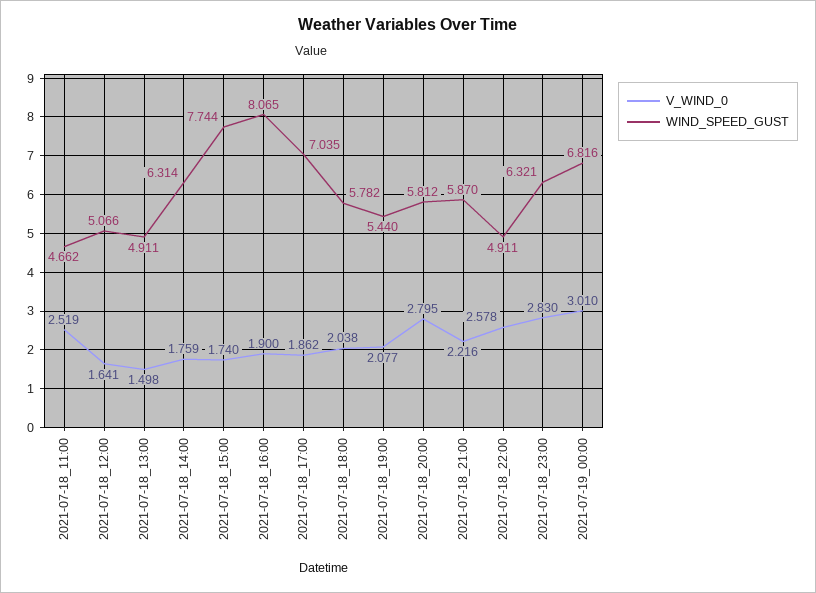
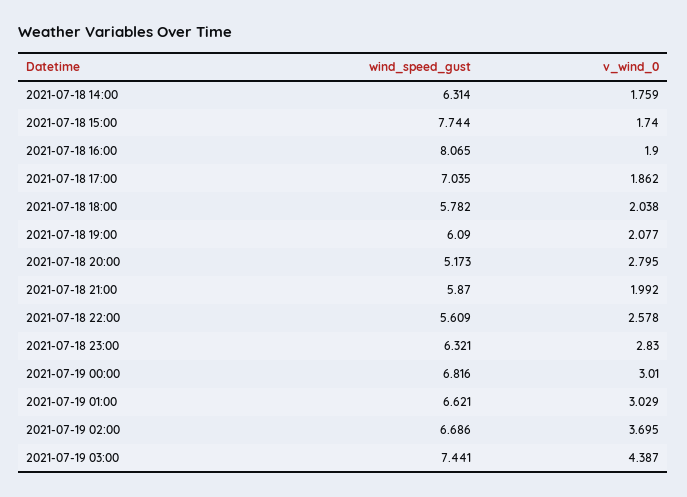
V_WIND_0, 2021-07-18_11:00: 2.519 -> none
WIND_SPEED_GUST, 2021-07-18_11:00: 4.662 -> none
V_WIND_0, 2021-07-18_12:00: 1.641 -> none
WIND_SPEED_GUST, 2021-07-18_12:00: 5.066 -> none
V_WIND_0, 2021-07-18_13:00: 1.498 -> none
WIND_SPEED_GUST, 2021-07-18_13:00: 4.911 -> none
WIND_SPEED_GUST, 2021-07-18_19:00: 5.44 -> 6.09
WIND_SPEED_GUST, 2021-07-18_20:00: 5.812 -> 5.173
V_WIND_0, 2021-07-18_21:00: 2.216 -> 1.992
WIND_SPEED_GUST, 2021-07-18_22:00: 4.911 -> 5.609
WIND_SPEED_GUST, 2021-07-19 01:00: none -> 6.621
V_WIND_0, 2021-07-19 01:00: none -> 3.029
WIND_SPEED_GUST, 2021-07-19 02:00: none -> 6.686
V_WIND_0, 2021-07-19 02:00: none -> 3.695
WIND_SPEED_GUST, 2021-07-19 03:00: none -> 7.441
V_WIND_0, 2021-07-19 03:00: none -> 4.387

